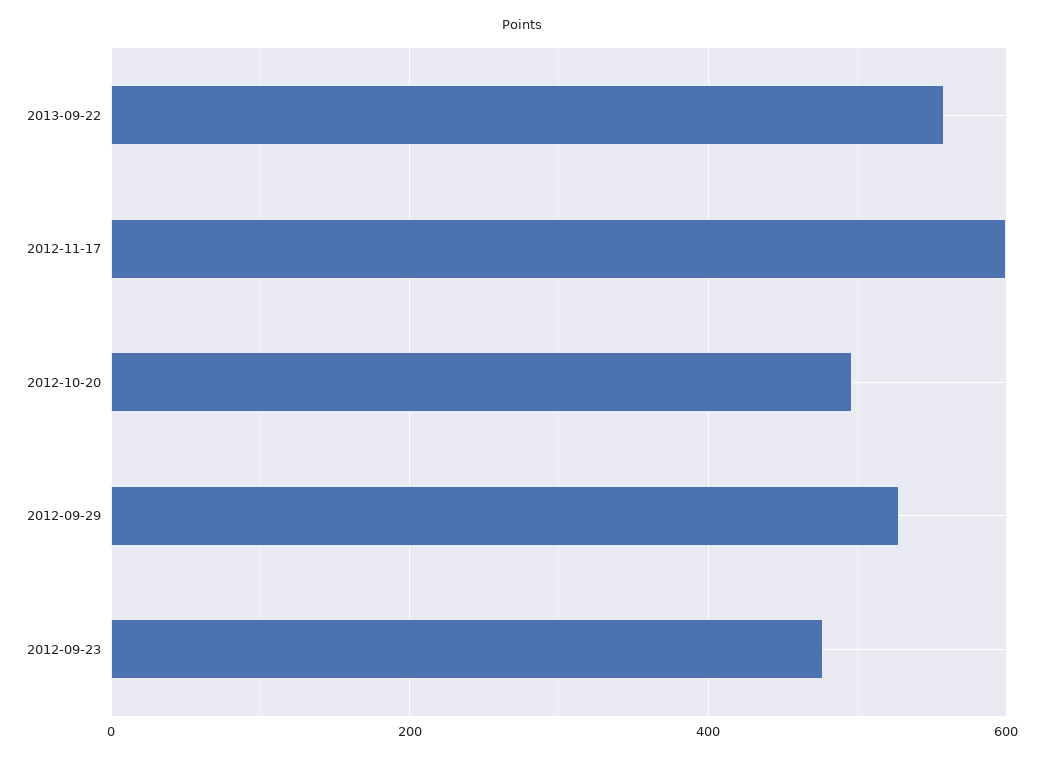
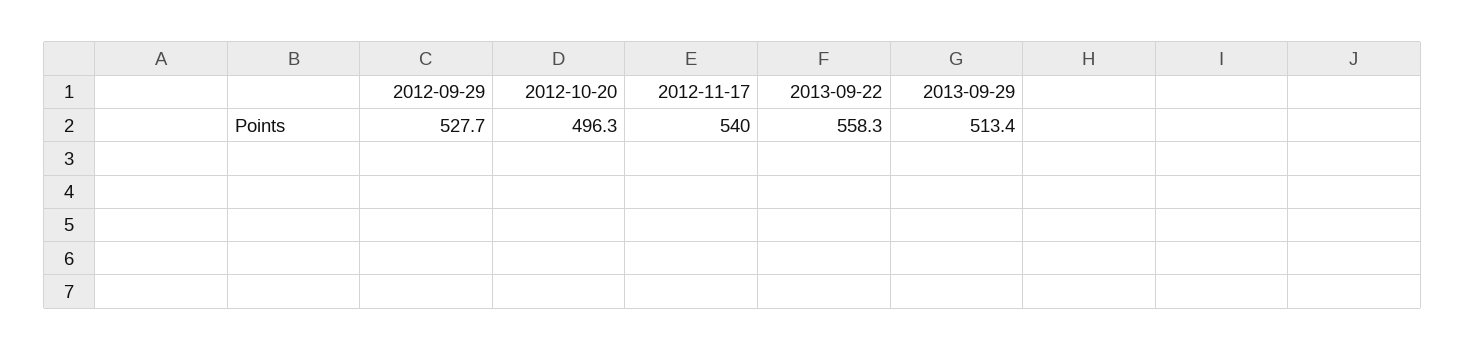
2012-11-17: 600 -> 540
2012-09-23: 480 -> none
2013-09-29: none -> 513.4

